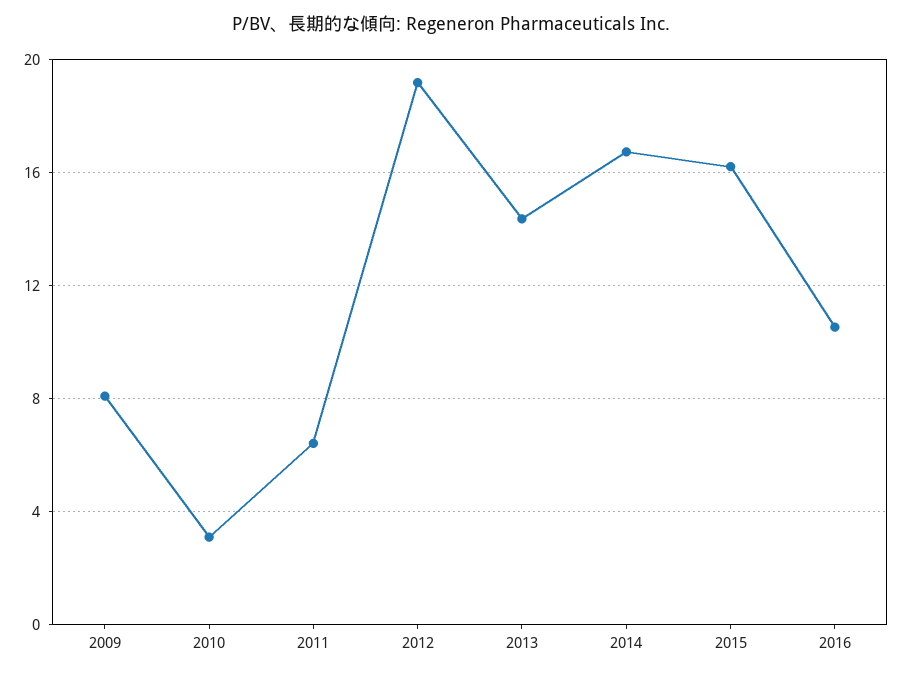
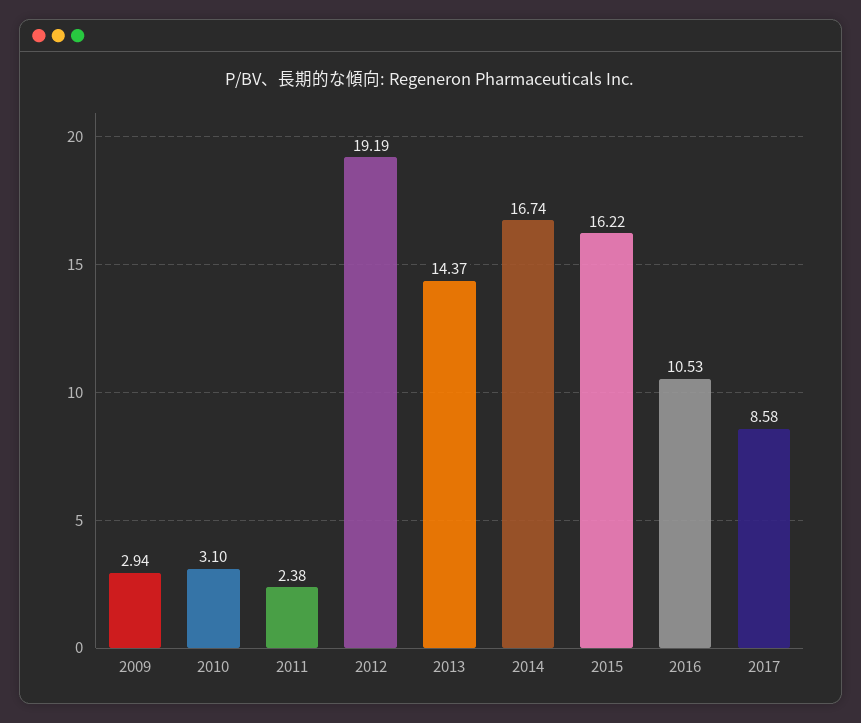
2009: 8 -> 2.94
2011: 6.5 -> 2.38
2017: none -> 8.58

